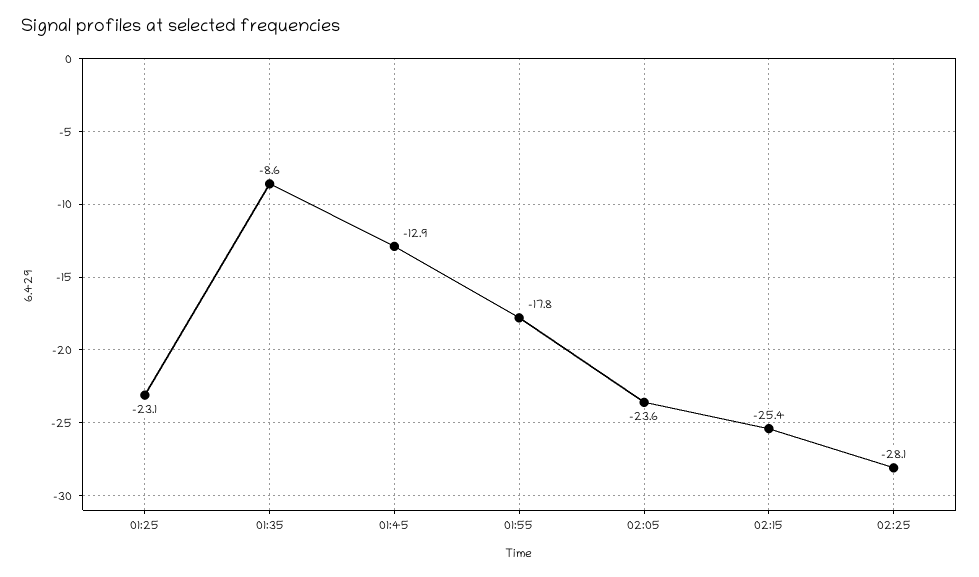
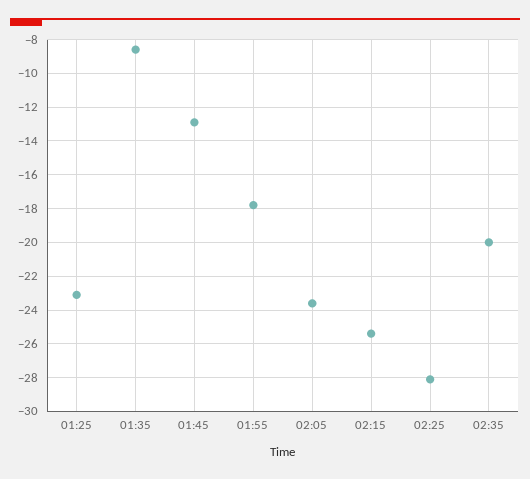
02:35: none -> -20

